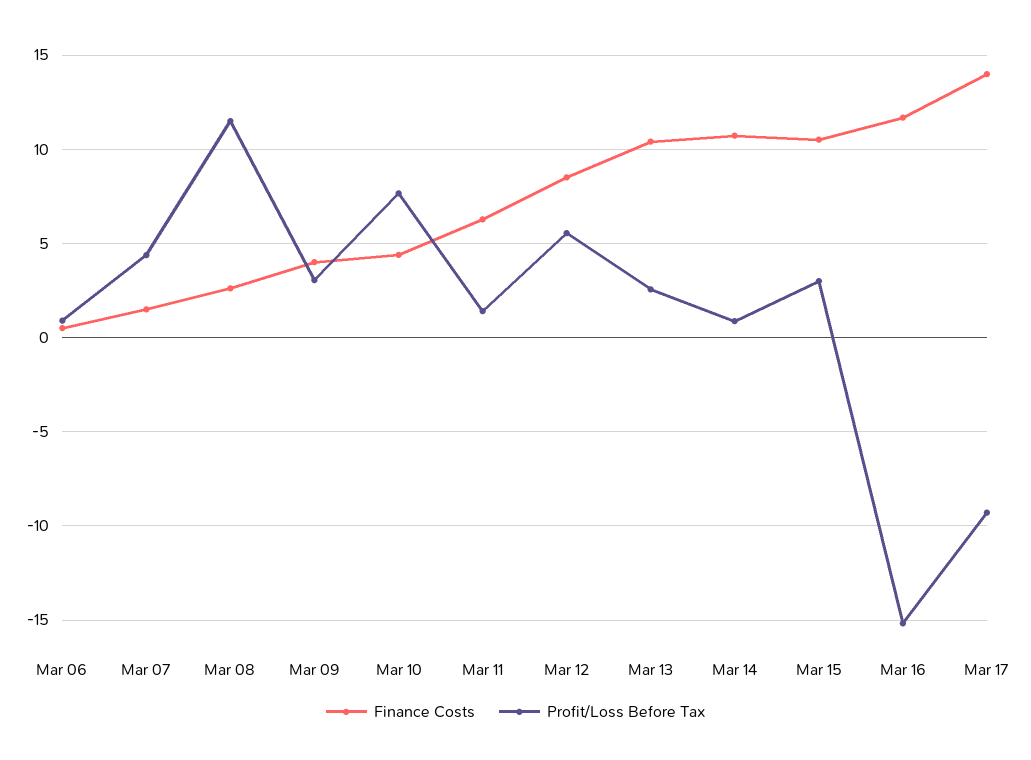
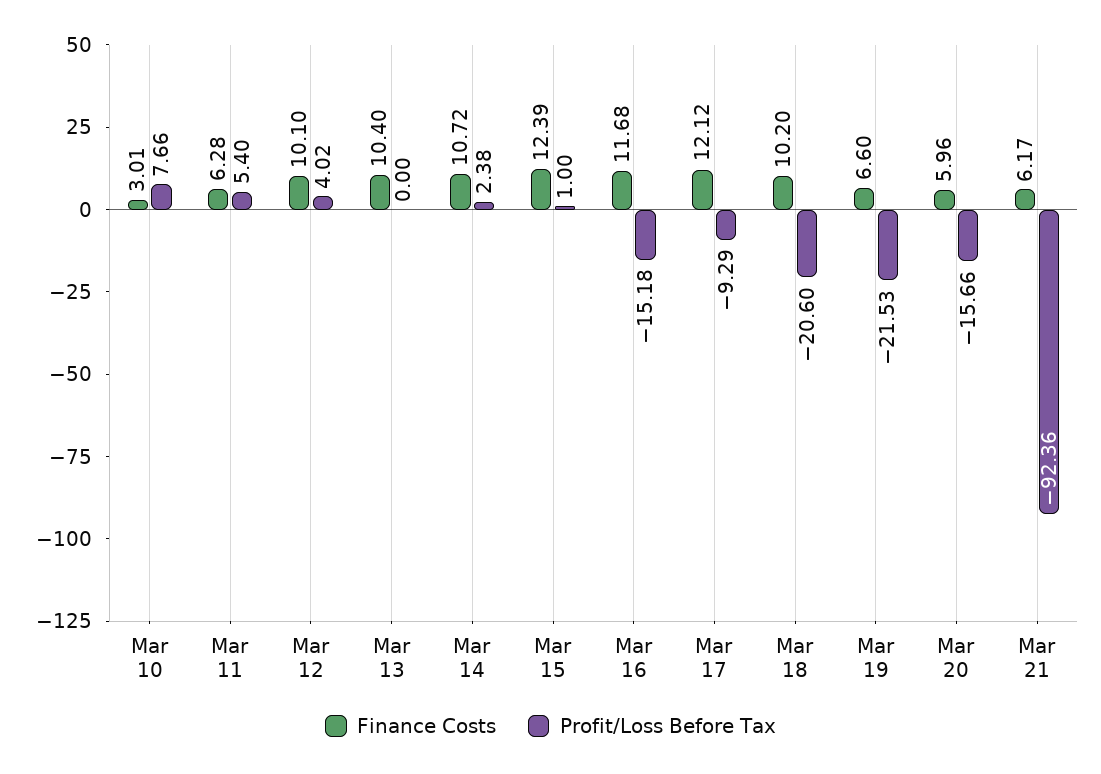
Finance Costs, Mar 06: 0.5 -> none
Profit/Loss Before Tax, Mar 06: 1 -> none
Finance Costs, Mar 07: 1.5 -> none
Profit/Loss Before Tax, Mar 07: 4.5 -> none
Finance Costs, Mar 08: 2.5 -> none
Profit/Loss Before Tax, Mar 08: 11.5 -> none
Finance Costs, Mar 09: 4 -> none
Profit/Loss Before Tax, Mar 09: 3 -> none
Finance Costs, Mar 10: 4.5 -> 3.01
Profit/Loss Before Tax, Mar 11: 1.5 -> 5.4
Finance Costs, Mar 12: 8.5 -> 10.1
Profit/Loss Before Tax, Mar 12: 5.5 -> 4.02
Profit/Loss Before Tax, Mar 13: 2.5 -> 0
Profit/Loss Before Tax, Mar 14: 1 -> 2.38
Finance Costs, Mar 15: 10.5 -> 12.39
Profit/Loss Before Tax, Mar 15: 3 -> 1
Finance Costs, Mar 17: 14 -> 12.12
Finance Costs, Mar 18: none -> 10.2
Profit/Loss Before Tax, Mar 18: none -> -20.6
Finance Costs, Mar 19: none -> 6.6
Profit/Loss Before Tax, Mar 19: none -> -21.53
Finance Costs, Mar 20: none -> 5.96
Profit/Loss Before Tax, Mar 20: none -> -15.66
Finance Costs, Mar 21: none -> 6.17
Profit/Loss Before Tax, Mar 21: none -> -92.36

